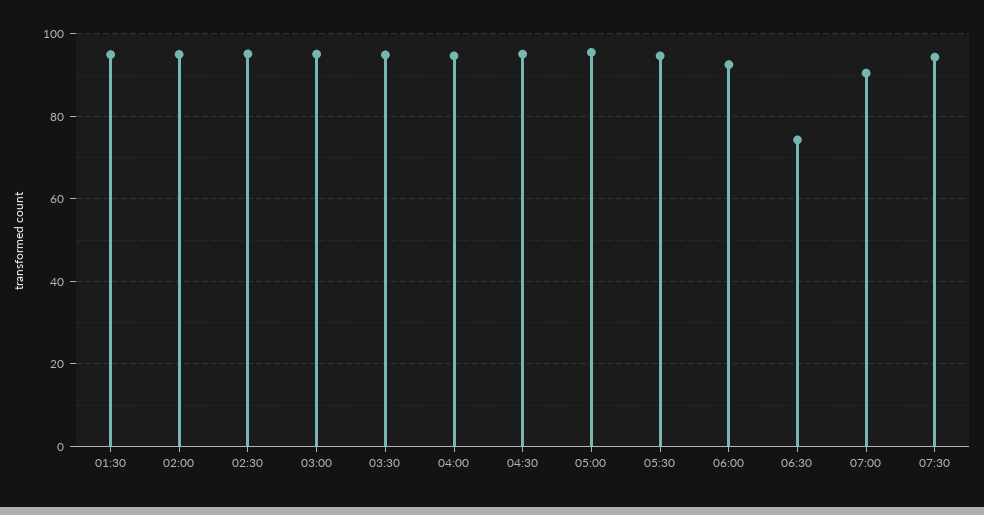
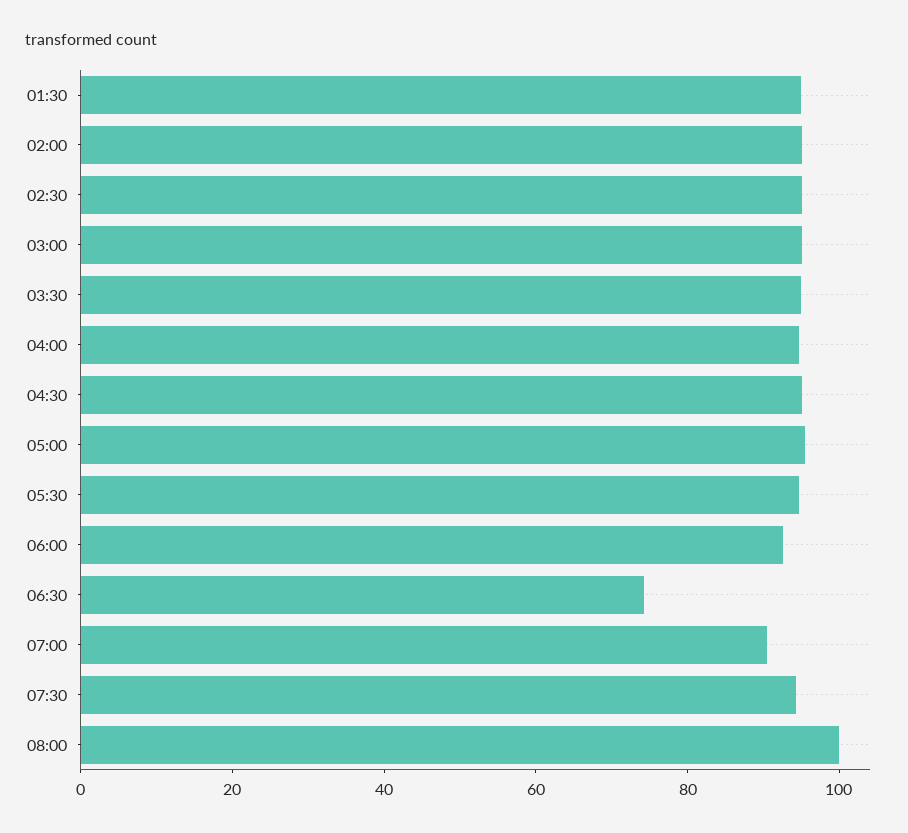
08:00: none -> 100

